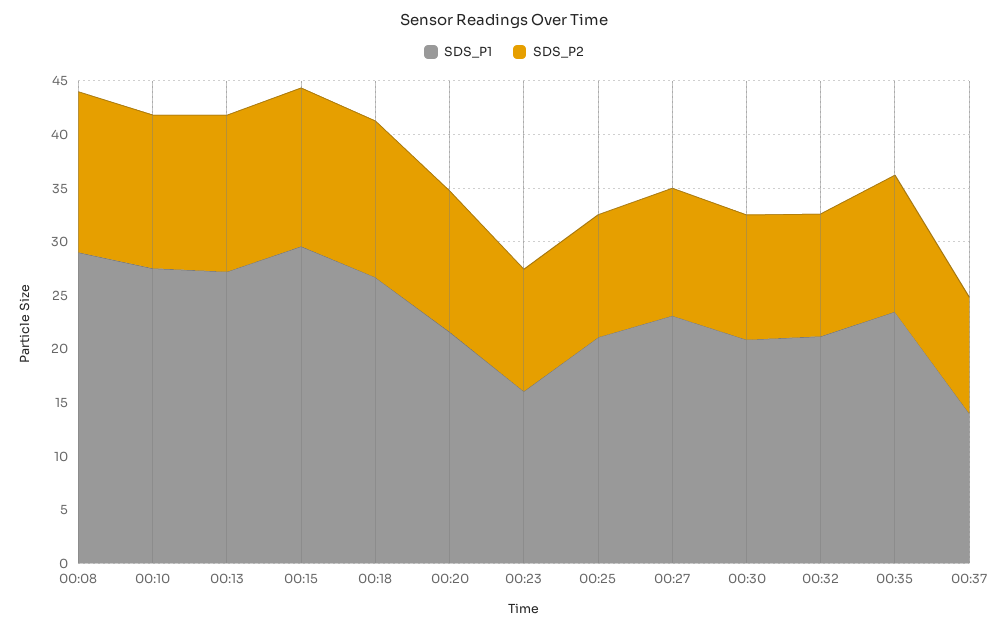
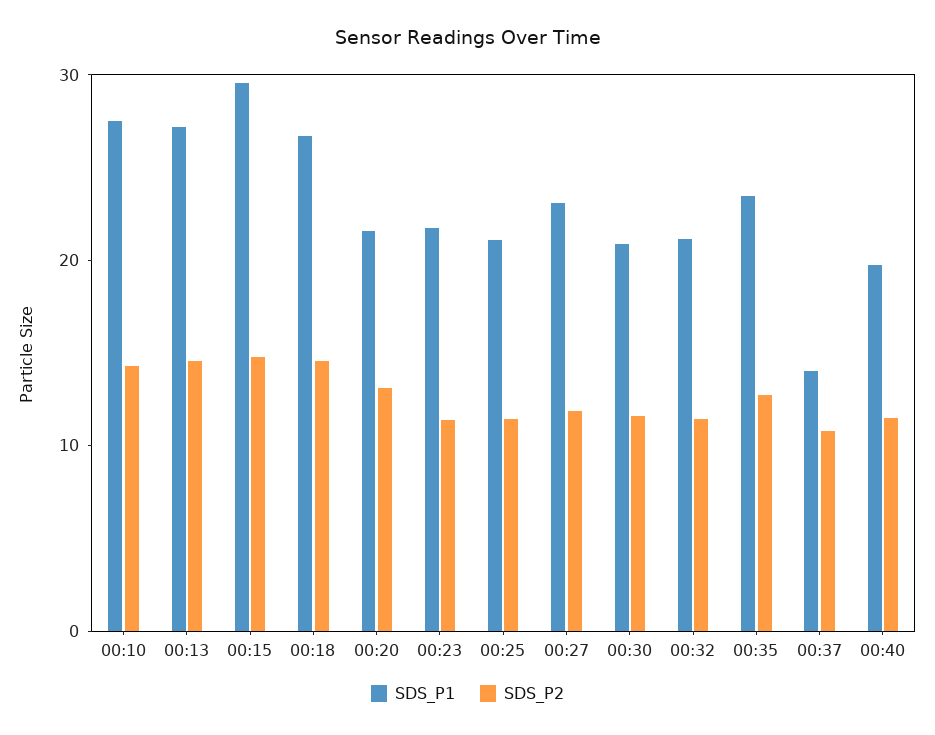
SDS_P1, 00:08: 29 -> none
SDS_P2, 00:08: 15 -> none
SDS_P1, 00:23: 16 -> 22
SDS_P1, 00:40: none -> 20
SDS_P2, 00:40: none -> 12

